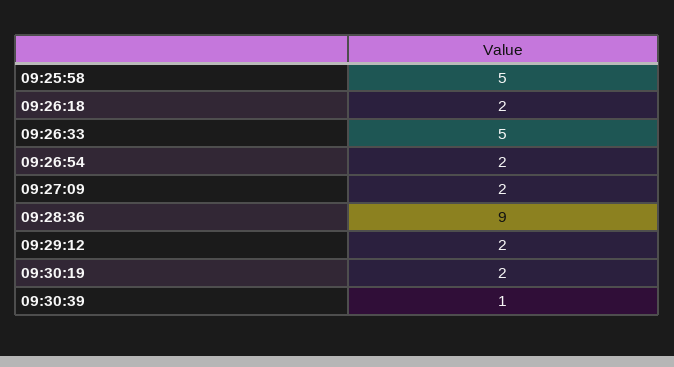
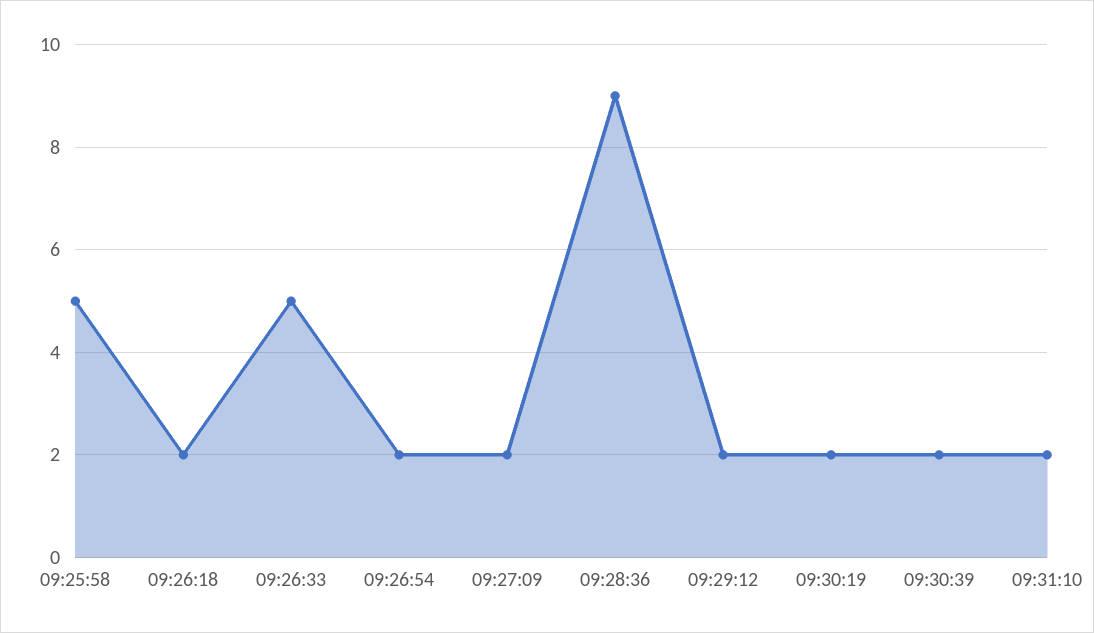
09:30:39: 1 -> 2
09:31:10: none -> 2

